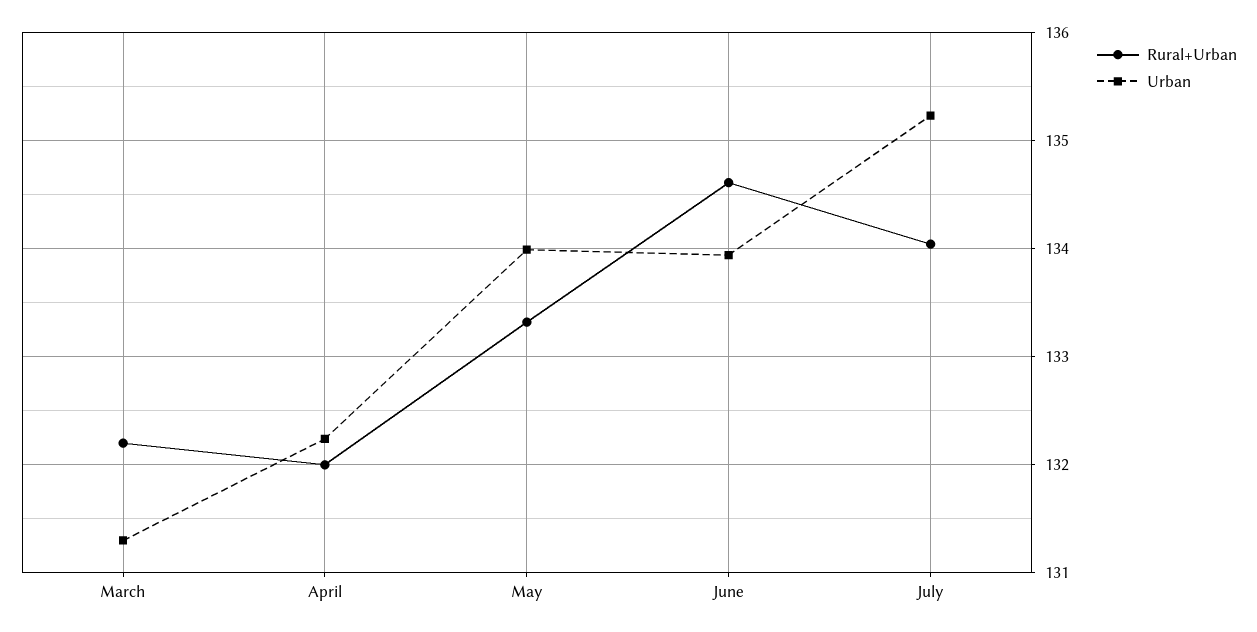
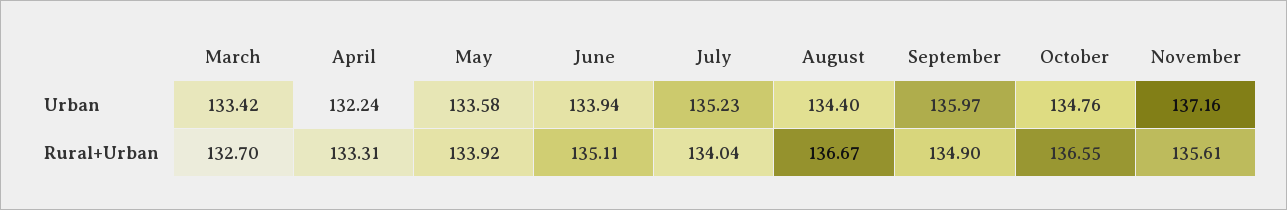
Rural+Urban, March: 132.2 -> 132.7
Urban, March: 131.3 -> 133.42
Rural+Urban, April: 132 -> 133.31
Rural+Urban, May: 133.3 -> 133.92
Urban, May: 134 -> 133.58
Rural+Urban, June: 134.6 -> 135.11
Urban, August: none -> 134.4
Urban, September: none -> 135.97
Urban, October: none -> 134.76
Urban, November: none -> 137.16
Rural+Urban, August: none -> 136.67
Rural+Urban, September: none -> 134.9
Rural+Urban, October: none -> 136.55
Rural+Urban, November: none -> 135.61

